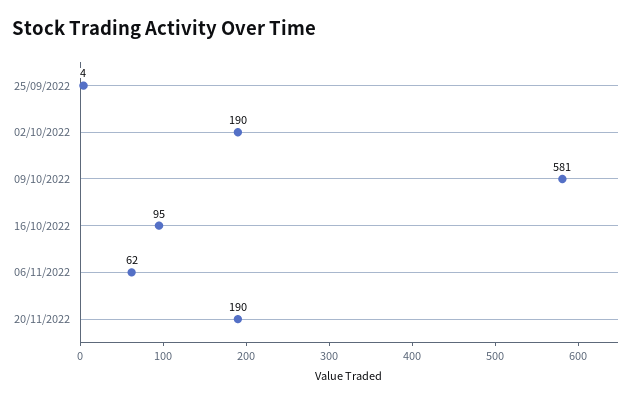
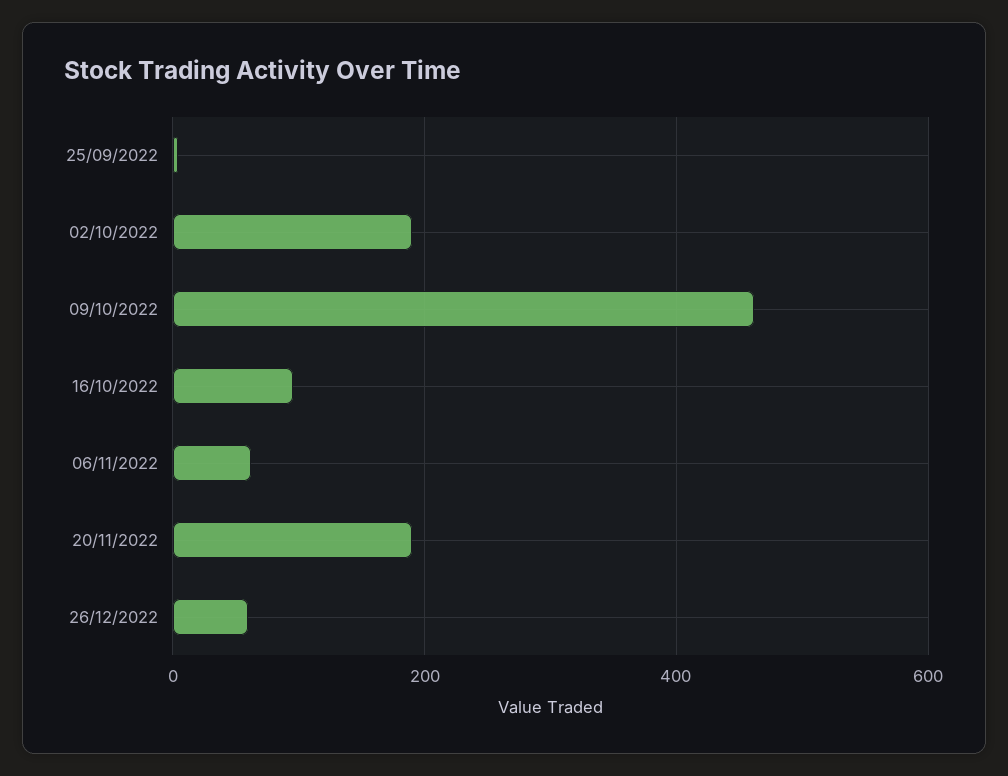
09/10/2022: 581 -> 460
26/12/2022: none -> 60

